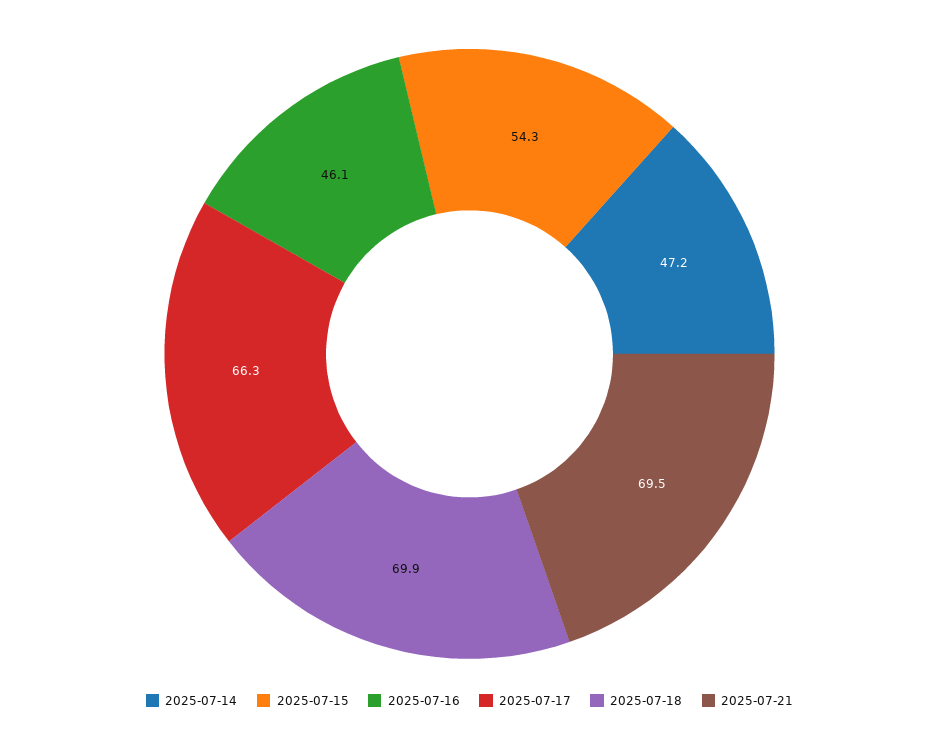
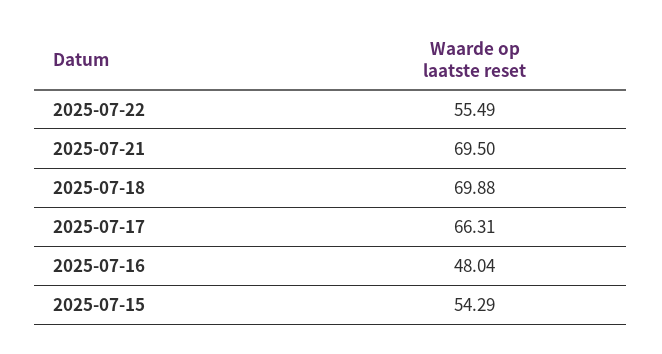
2025-07-14: 47.2 -> none
2025-07-16: 46.1 -> 48.04
2025-07-22: none -> 55.49

